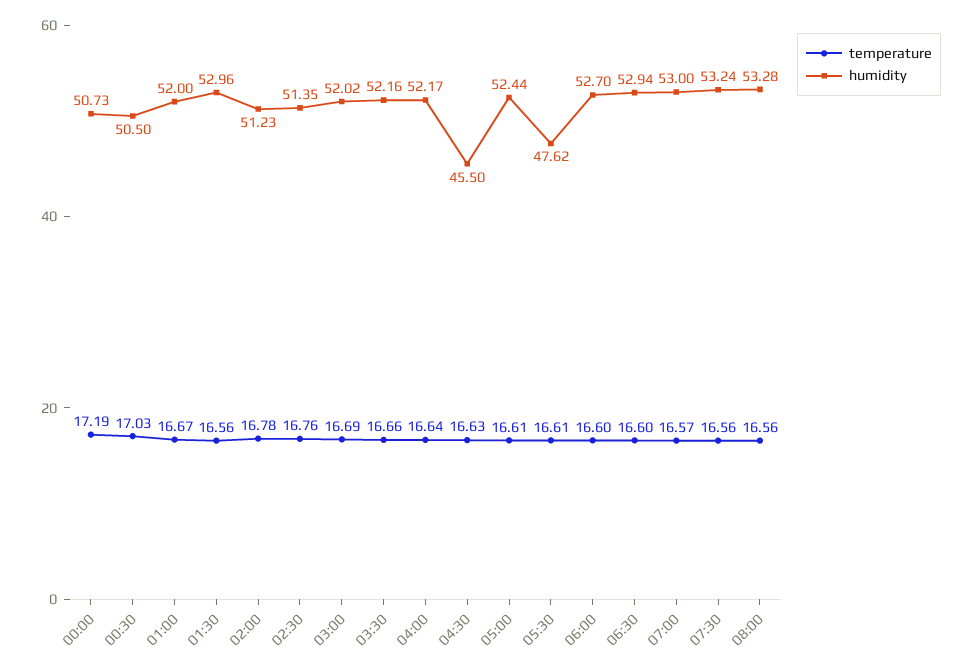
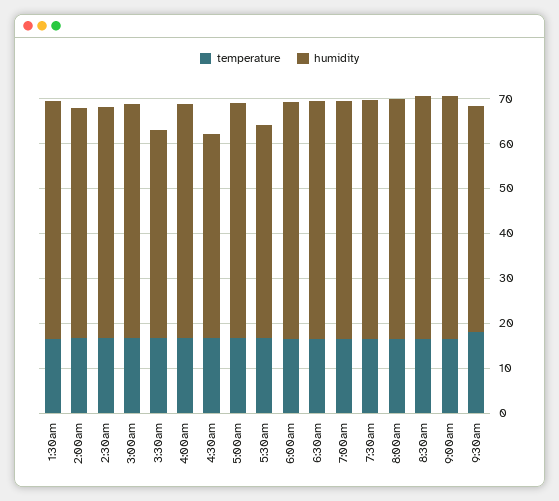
temperature, 00:00: 17.19 -> none
humidity, 00:00: 50.73 -> none
temperature, 00:30: 17.03 -> none
humidity, 00:30: 50.5 -> none
temperature, 01:00: 16.67 -> none
humidity, 01:00: 52 -> none
humidity, 03:30: 52.16 -> 46
temperature, 8:30am: none -> 16
humidity, 8:30am: none -> 54
temperature, 9:00am: none -> 16
humidity, 9:00am: none -> 54
temperature, 9:30am: none -> 18
humidity, 9:30am: none -> 50

